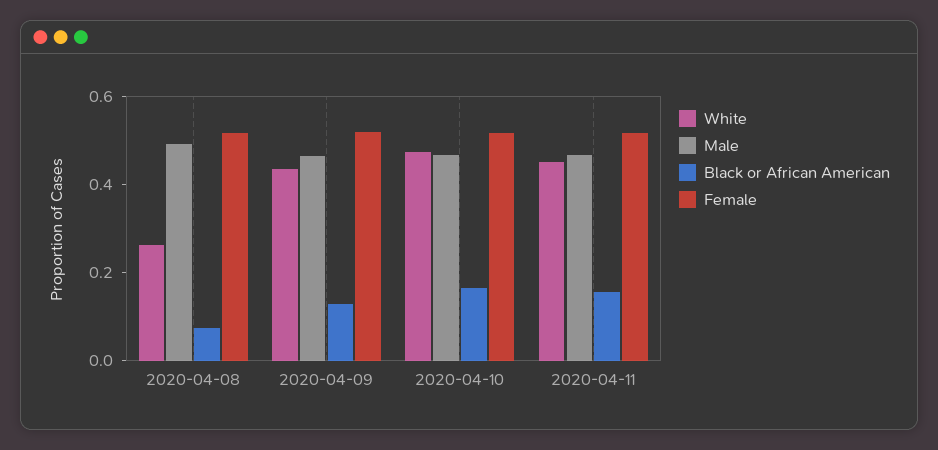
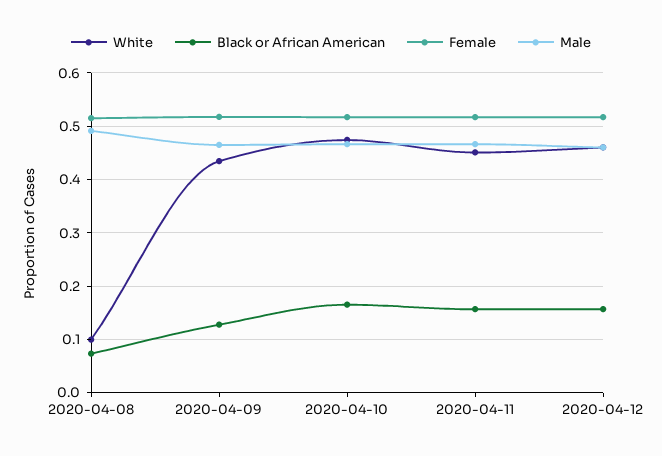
White, 2020-04-08: 0.25 -> 0.1
White, 2020-04-12: none -> 0.46
Black or African American, 2020-04-12: none -> 0.16
Female, 2020-04-12: none -> 0.52
Male, 2020-04-12: none -> 0.46

